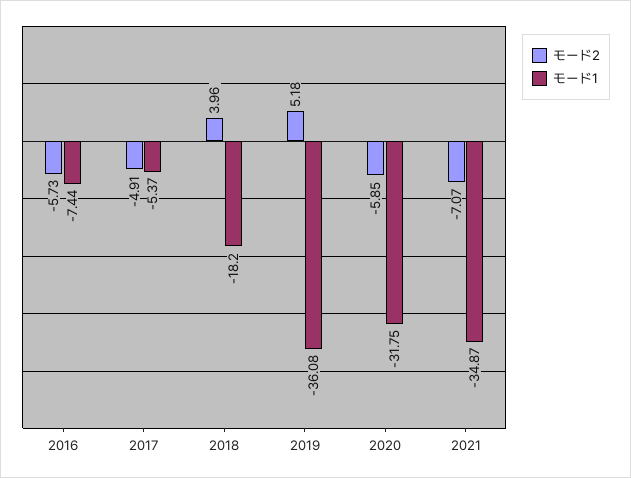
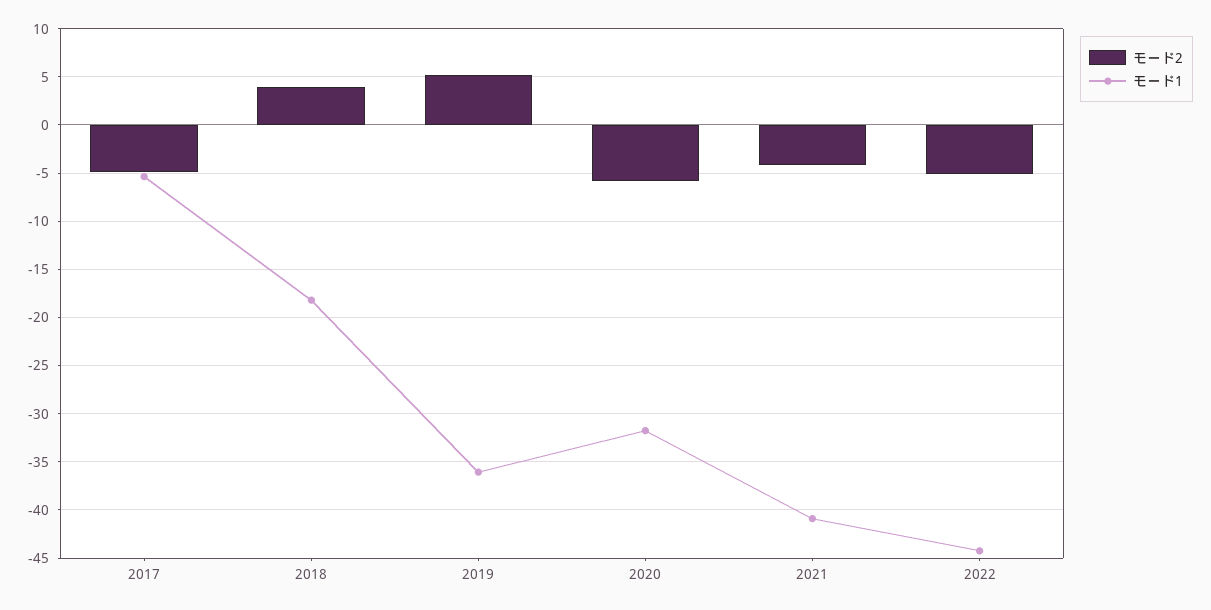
モード2, 2016: -5.73 -> none
モード1, 2016: -7.44 -> none
モード2, 2021: -7.07 -> -4
モード1, 2021: -34.87 -> -41
モード2, 2022: none -> -5
モード1, 2022: none -> -44

